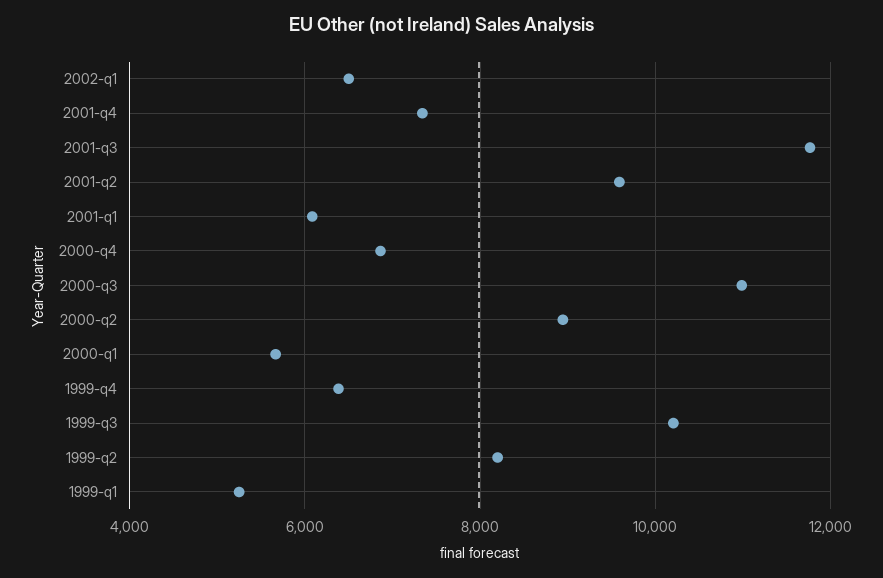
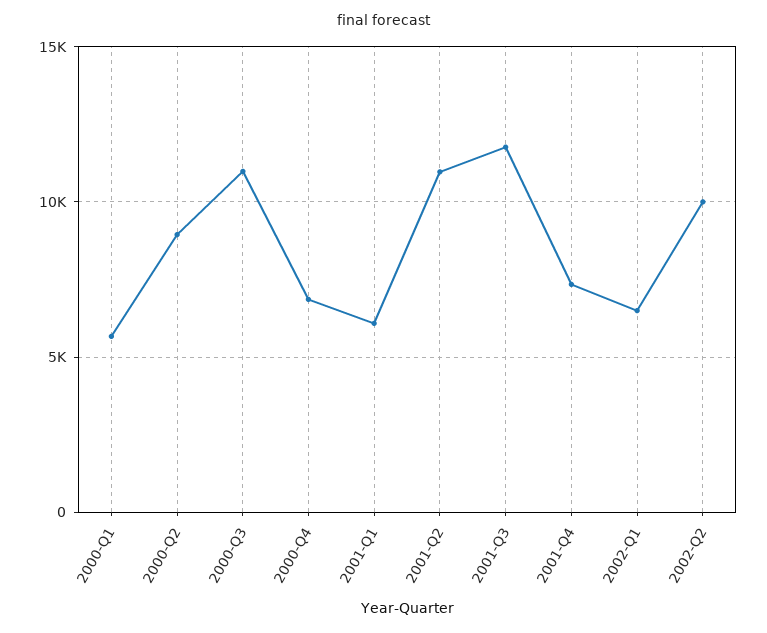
2001-q2: 9600 -> 11000
1999-q4: 6400 -> none
1999-q3: 10200 -> none
1999-q2: 8200 -> none
1999-q1: 5200 -> none
2002-Q2: none -> 10000

